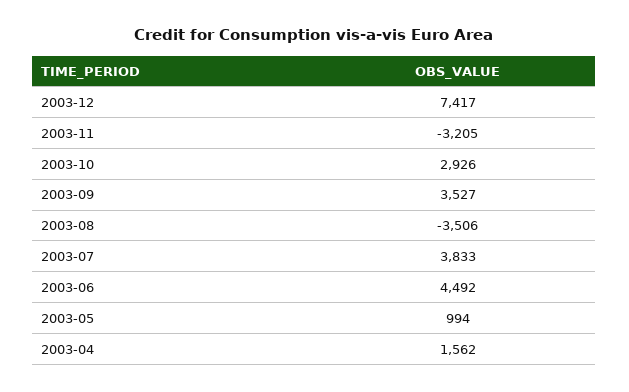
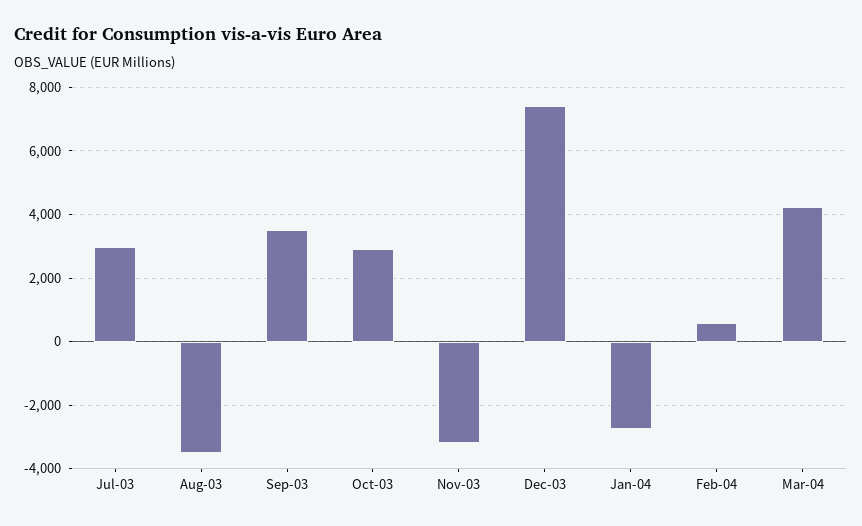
2003-07: 3833 -> 3000
2003-06: 4492 -> none
2003-05: 994 -> none
2003-04: 1562 -> none
Jan-04: none -> -2800
Feb-04: none -> 600
Mar-04: none -> 4200

